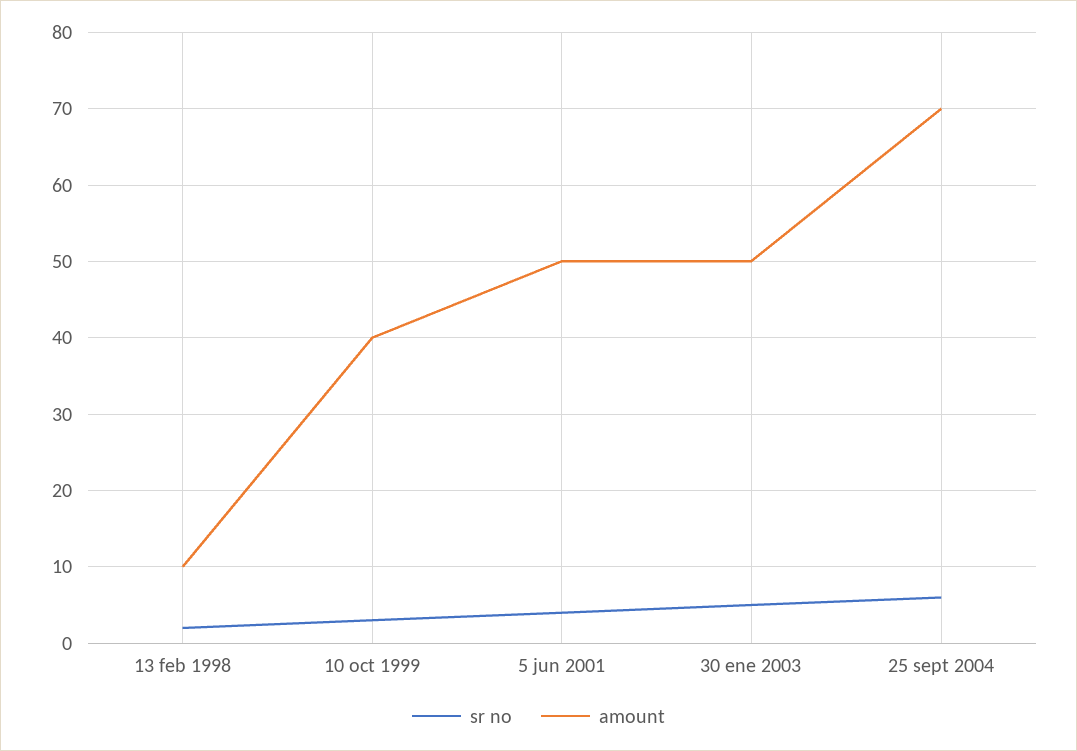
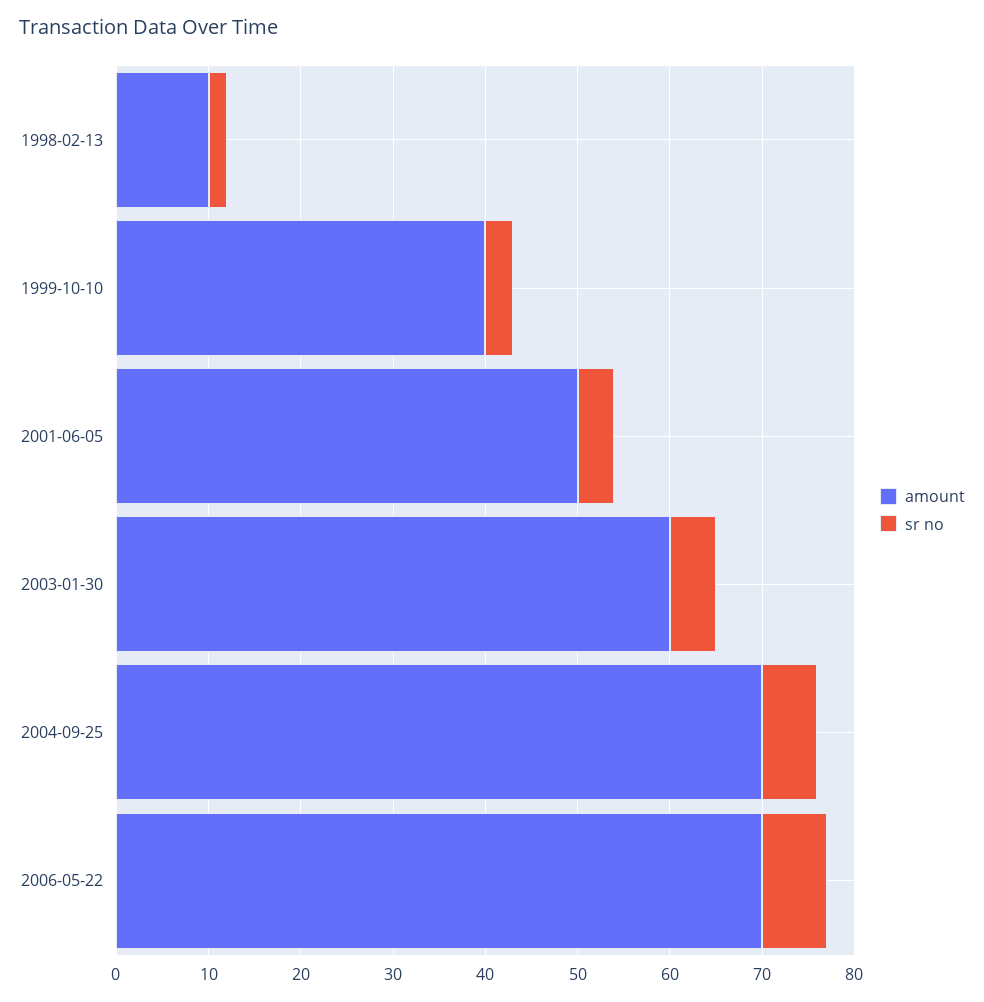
amount, 30 ene 2003: 50 -> 60
amount, 2006-05-22: none -> 70
sr no, 2006-05-22: none -> 7

